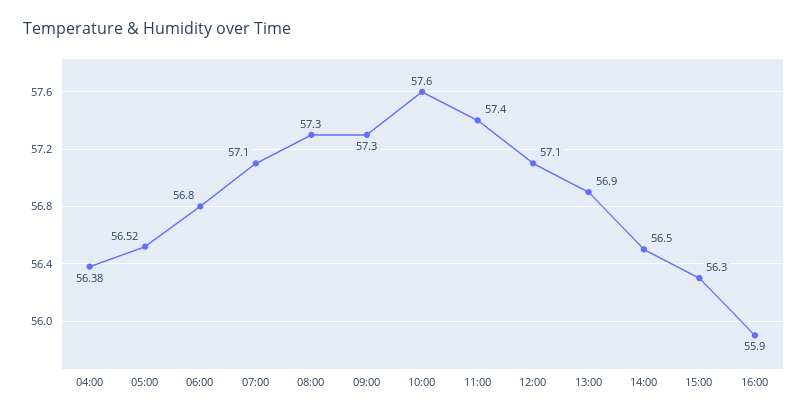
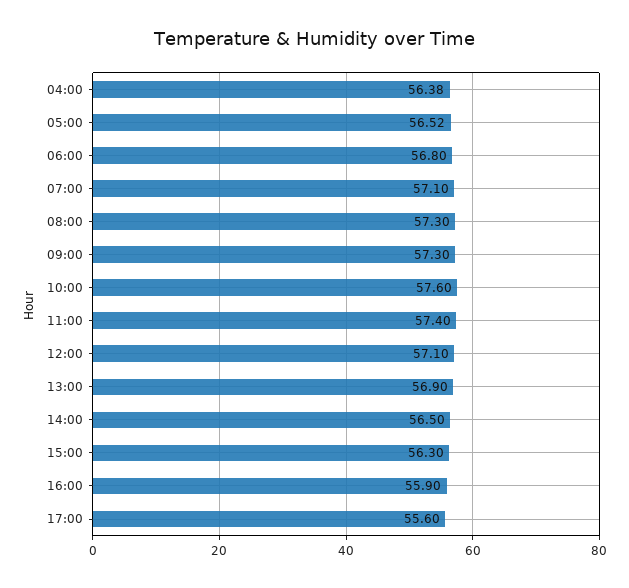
17:00: none -> 55.6

